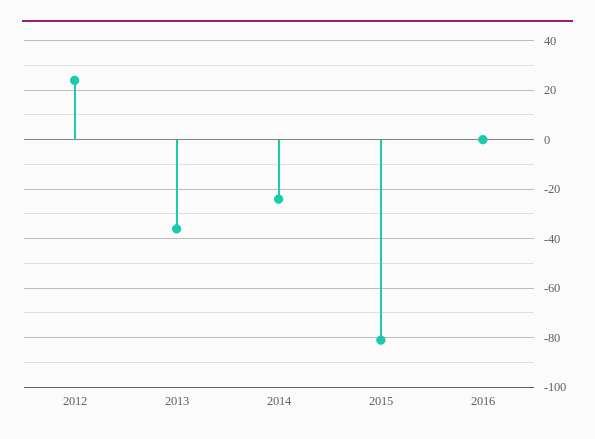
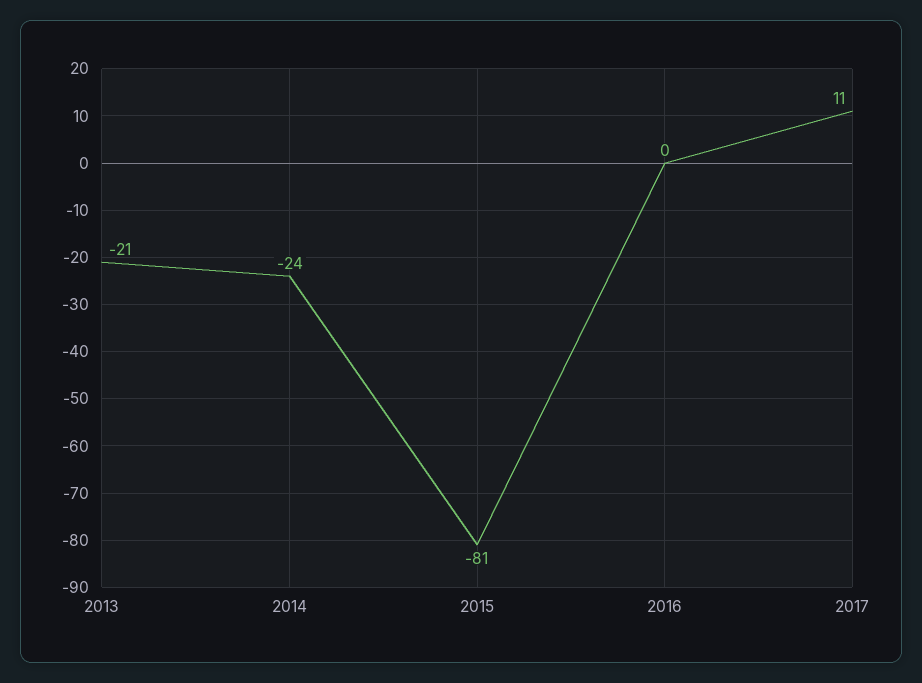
2012: 25 -> none
2013: -35 -> -21
2017: none -> 11

